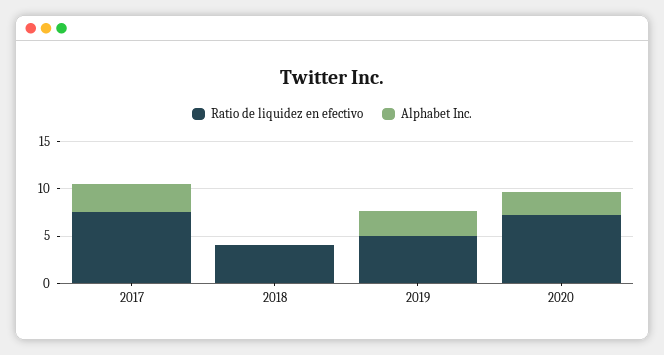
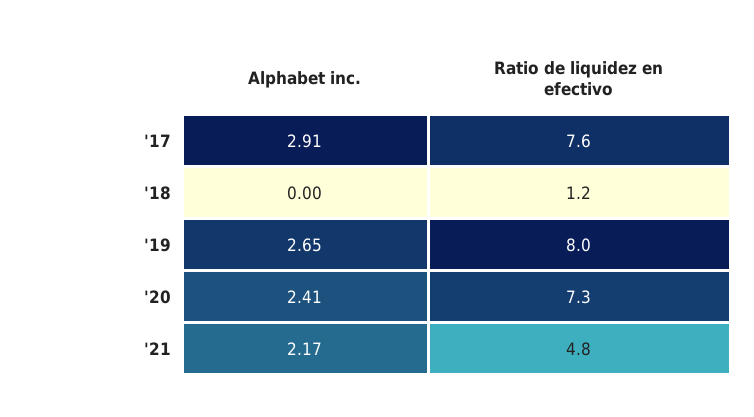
Ratio de liquidez en efectivo, 2018: 4 -> 1.2
Ratio de liquidez en efectivo, 2019: 5 -> 8
Alphabet Inc., '21: none -> 2.17
Ratio de liquidez en efectivo, '21: none -> 4.8

